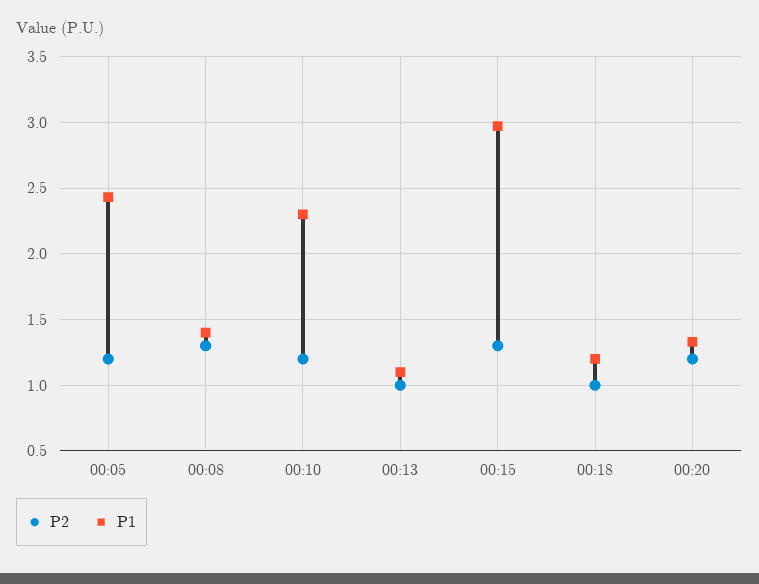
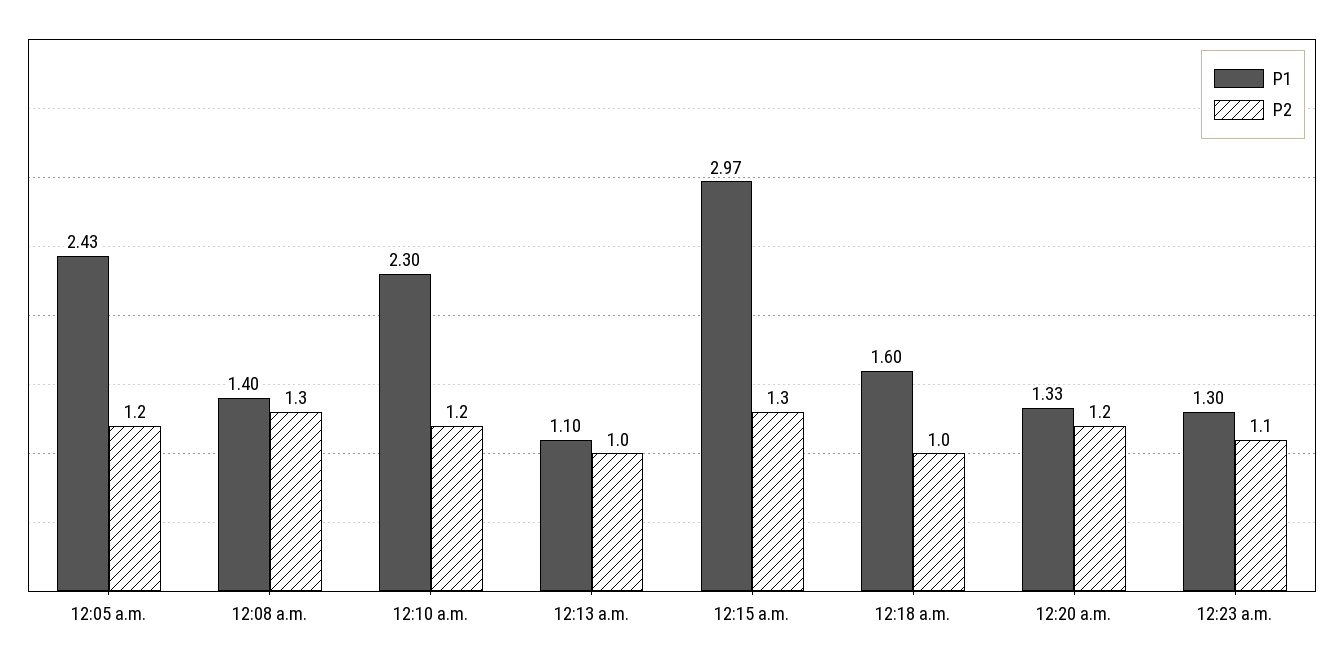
P1, 00:18: 1.2 -> 1.6
P1, 12:23 a.m.: none -> 1.3
P2, 12:23 a.m.: none -> 1.1

